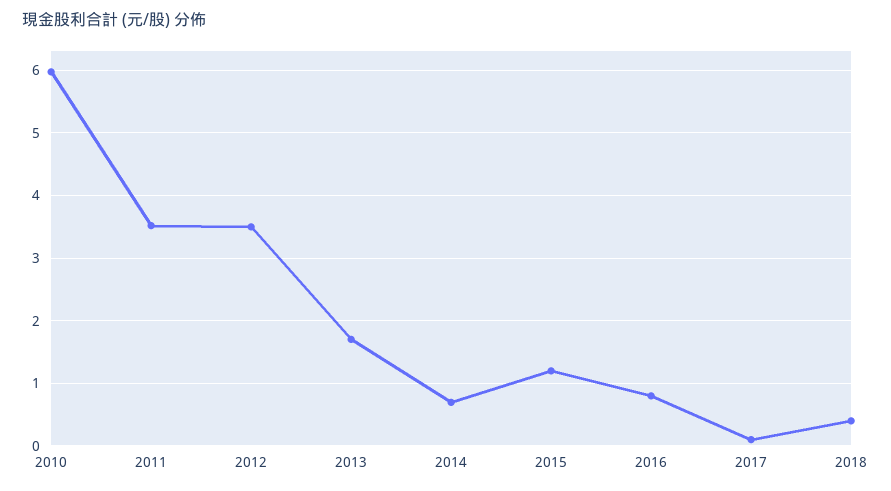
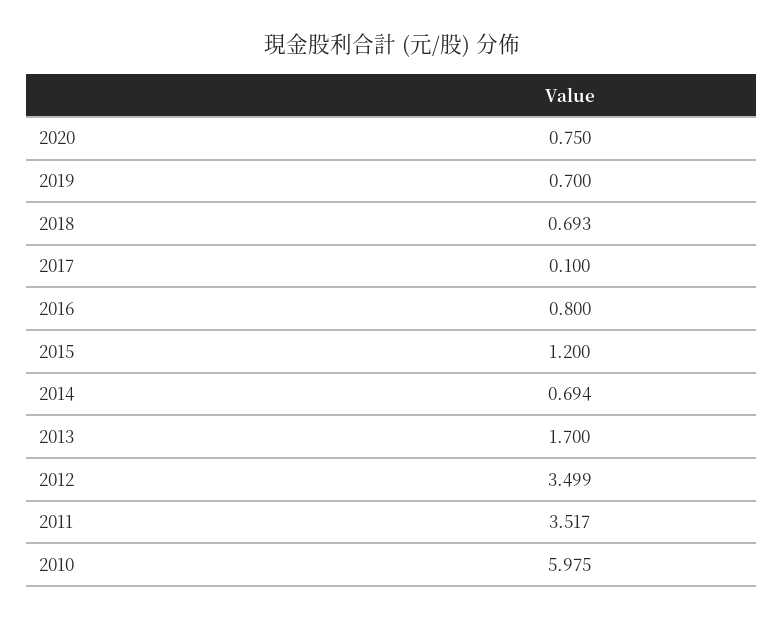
2018: 0.4 -> 0.693
2020: none -> 0.75
2019: none -> 0.7

